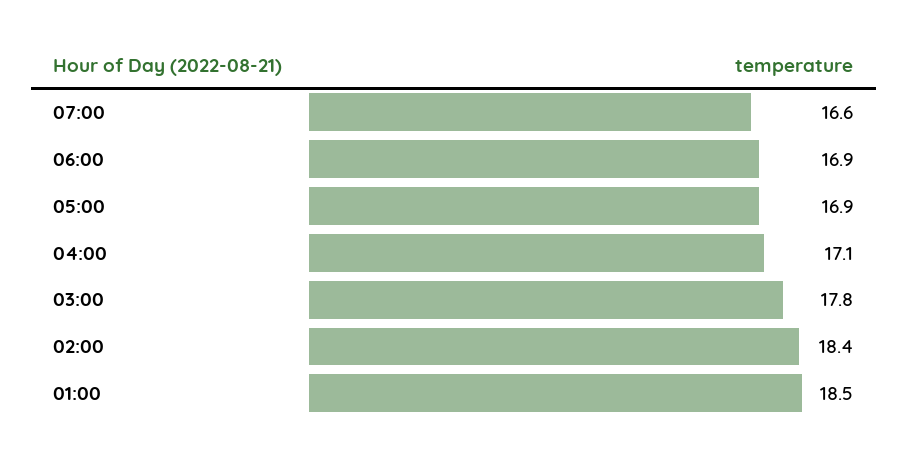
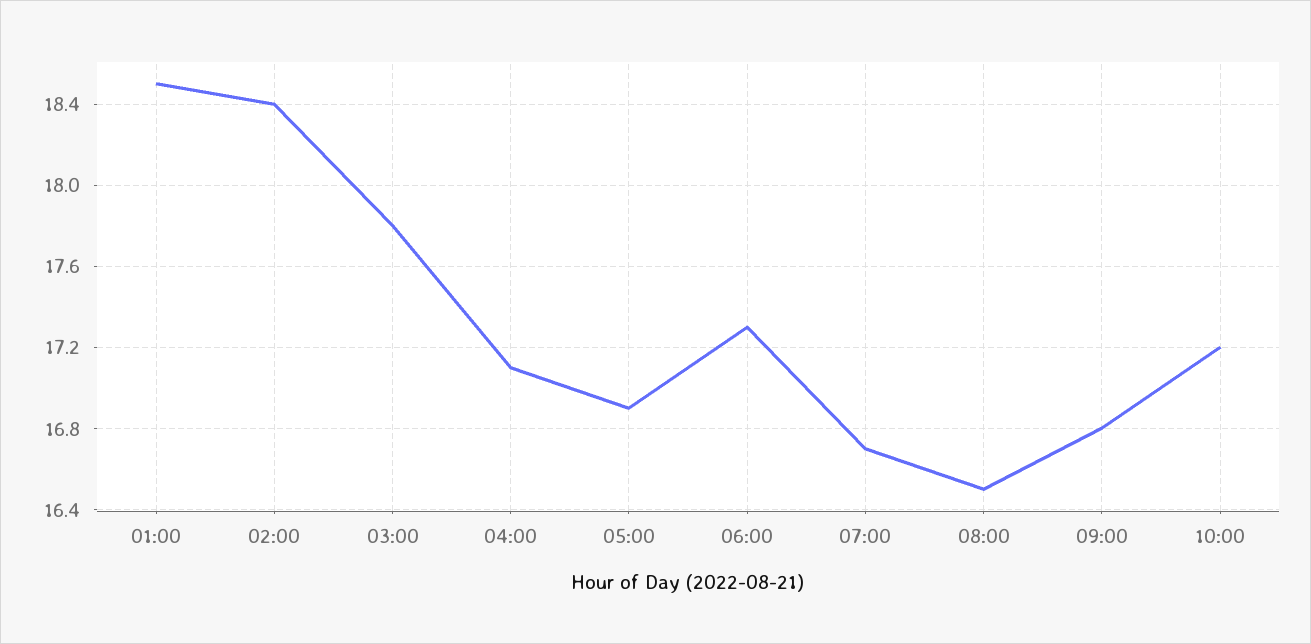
07:00: 16.6 -> 16.7
06:00: 16.9 -> 17.3
08:00: none -> 16.5
09:00: none -> 16.8
10:00: none -> 17.2

